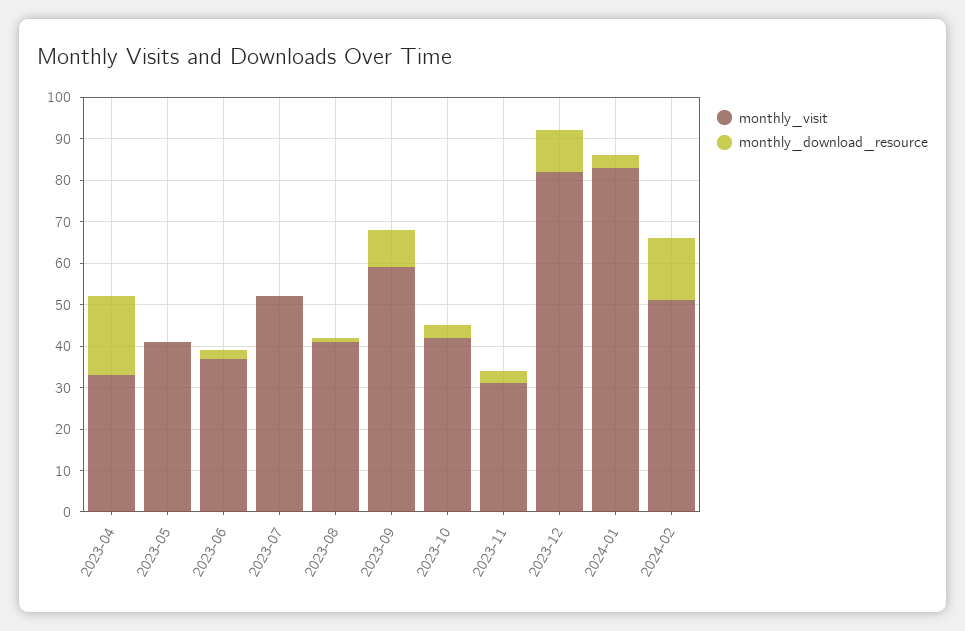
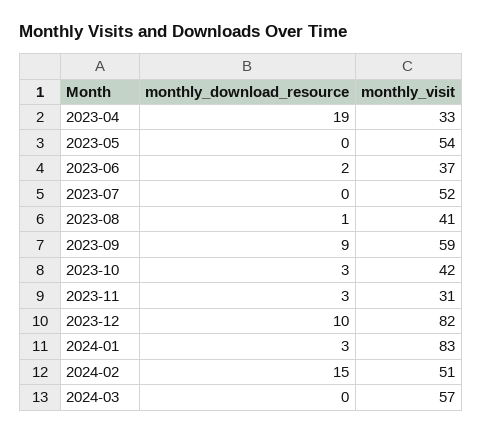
monthly_visit, 2023-05: 40 -> 54
monthly_download_resource, 2024-03: none -> 0
monthly_visit, 2024-03: none -> 57

